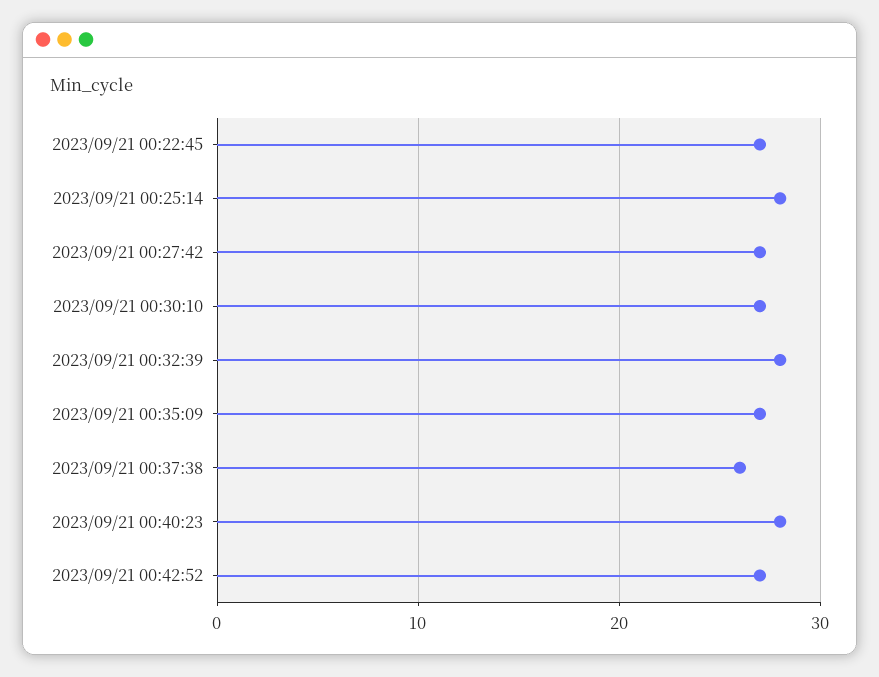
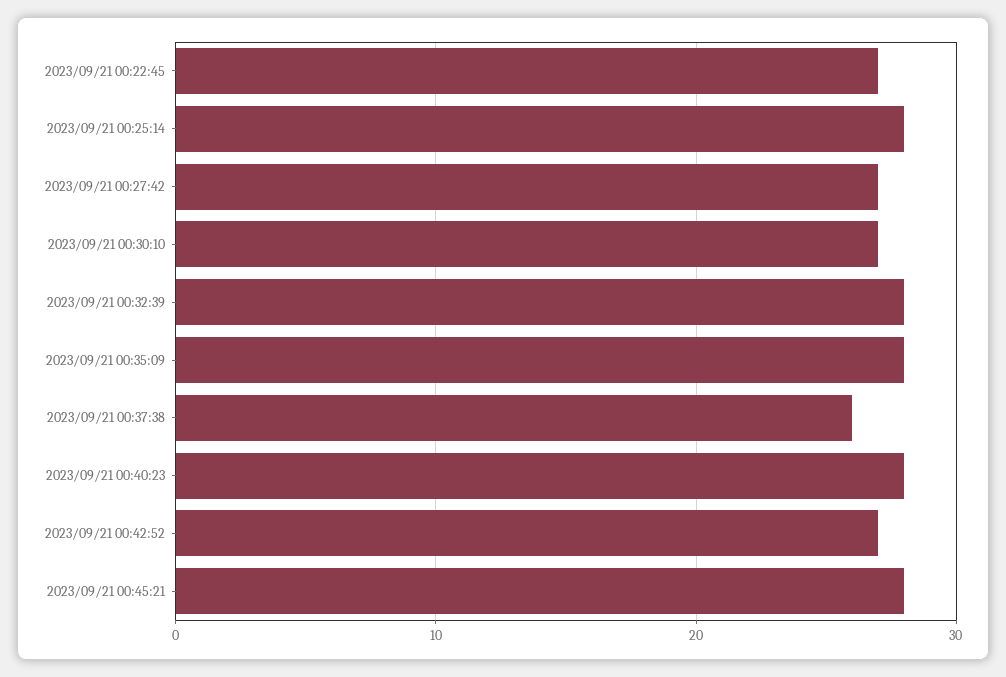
2023/09/21 00:35:09: 27 -> 28
2023/09/21 00:45:21: none -> 28

